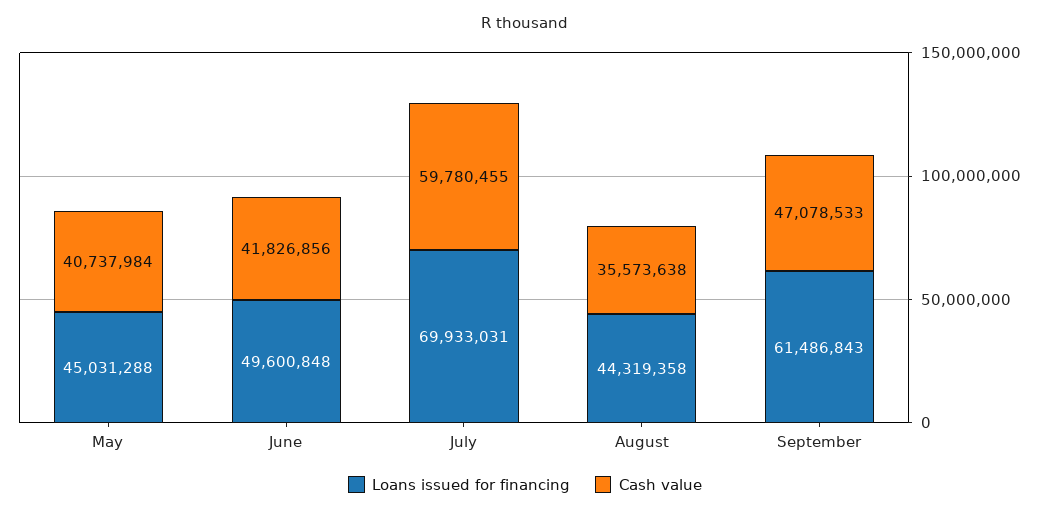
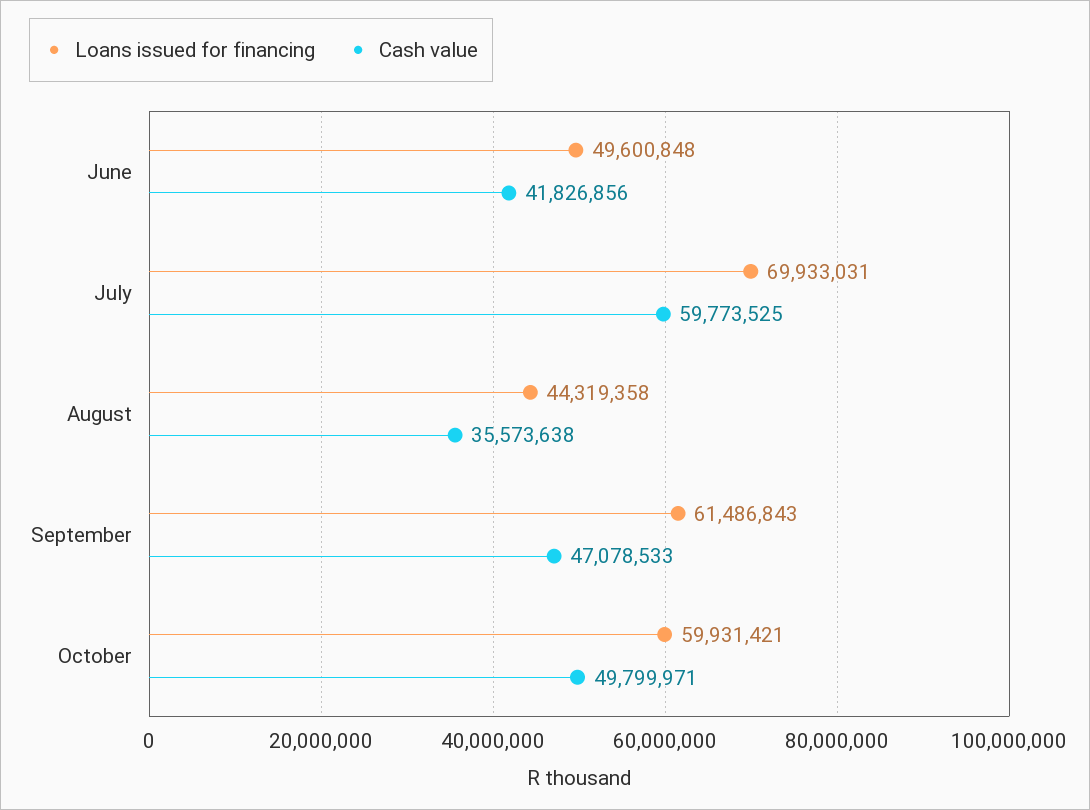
Loans issued for financing, May: 45031288 -> none
Cash value, May: 40737984 -> none
Cash value, July: 59780455 -> 59773525
Loans issued for financing, October: none -> 59931421
Cash value, October: none -> 49799971

